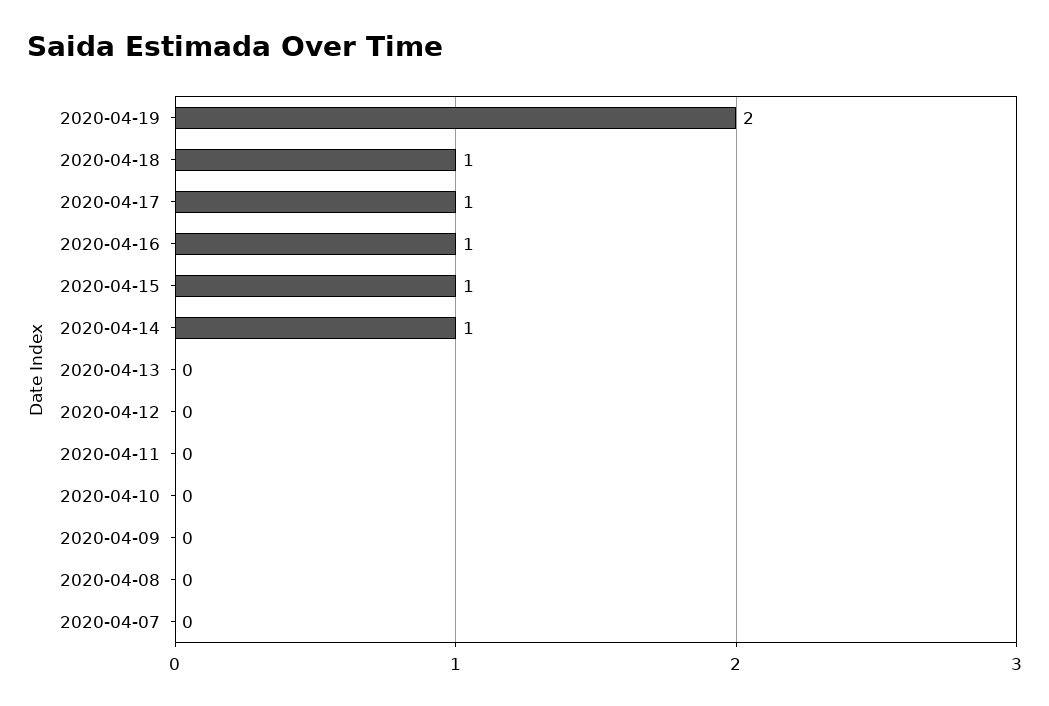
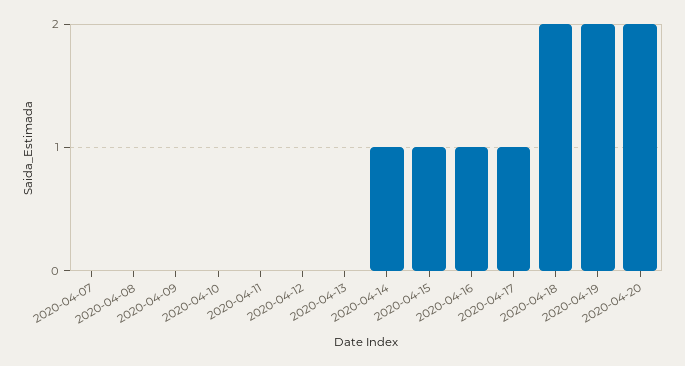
2020-04-18: 1 -> 2
2020-04-20: none -> 2

